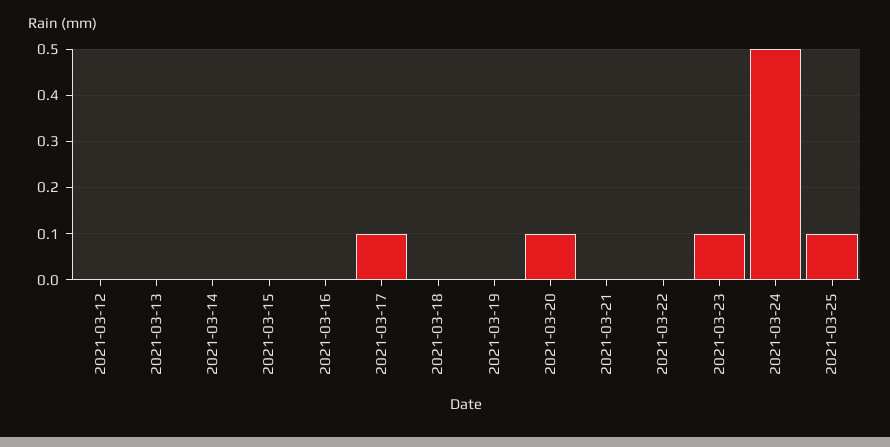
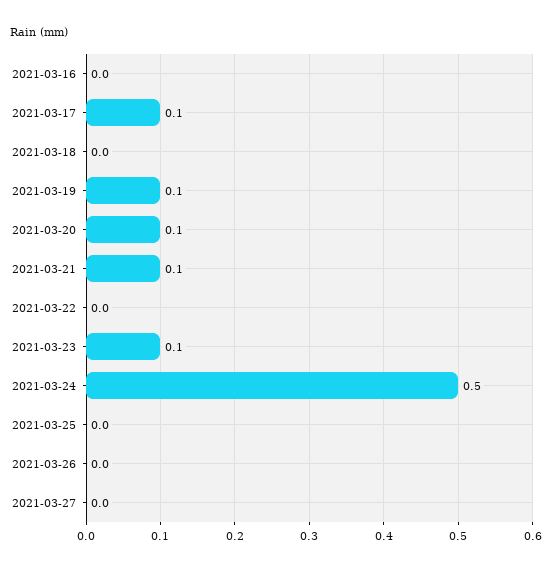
2021-03-12: 0 -> none
2021-03-13: 0 -> none
2021-03-14: 0 -> none
2021-03-15: 0 -> none
2021-03-19: 0 -> 0.1
2021-03-21: 0 -> 0.1
2021-03-25: 0.1 -> 0
2021-03-26: none -> 0
2021-03-27: none -> 0

